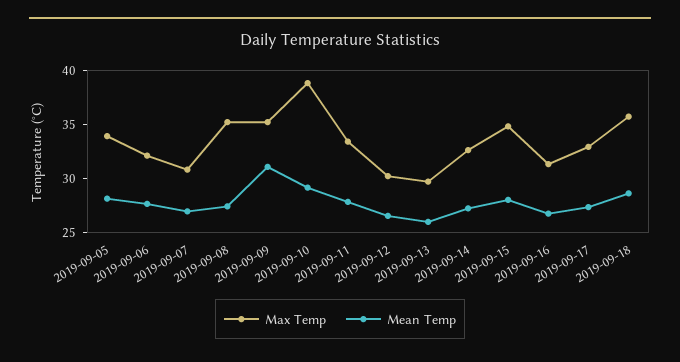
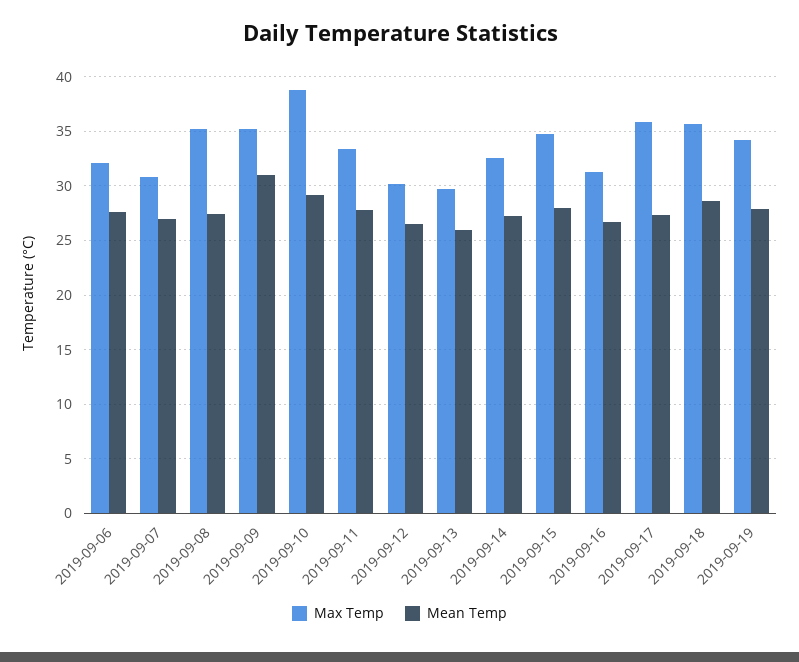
Max Temp, 2019-09-05: 34 -> none
Mean Temp, 2019-09-05: 28 -> none
Max Temp, 2019-09-17: 33 -> 36
Max Temp, 2019-09-19: none -> 34
Mean Temp, 2019-09-19: none -> 28

